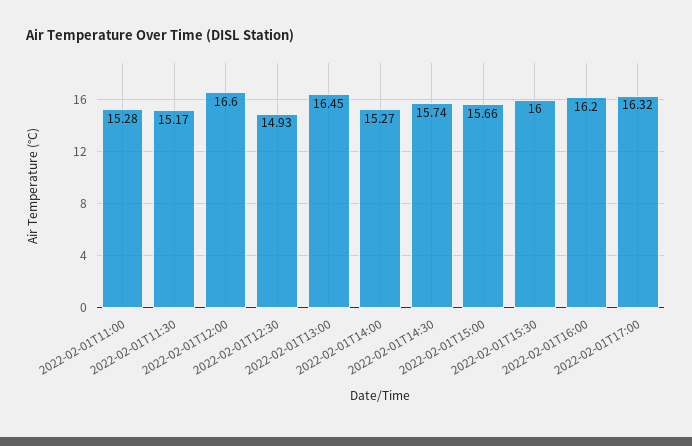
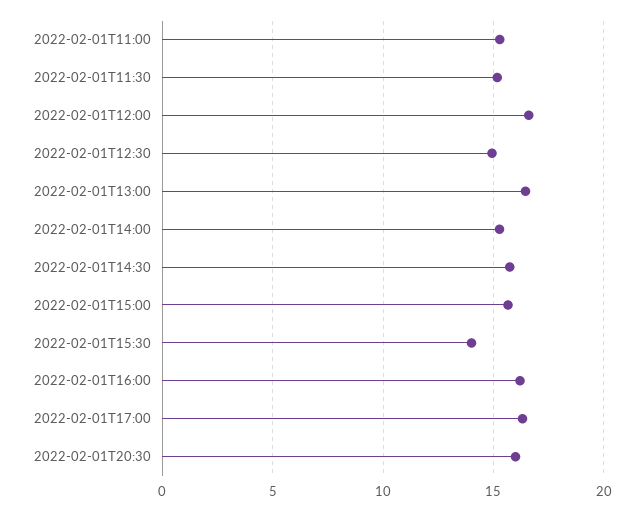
2022-02-01T15:30: 16 -> 14
2022-02-01T20:30: none -> 16

